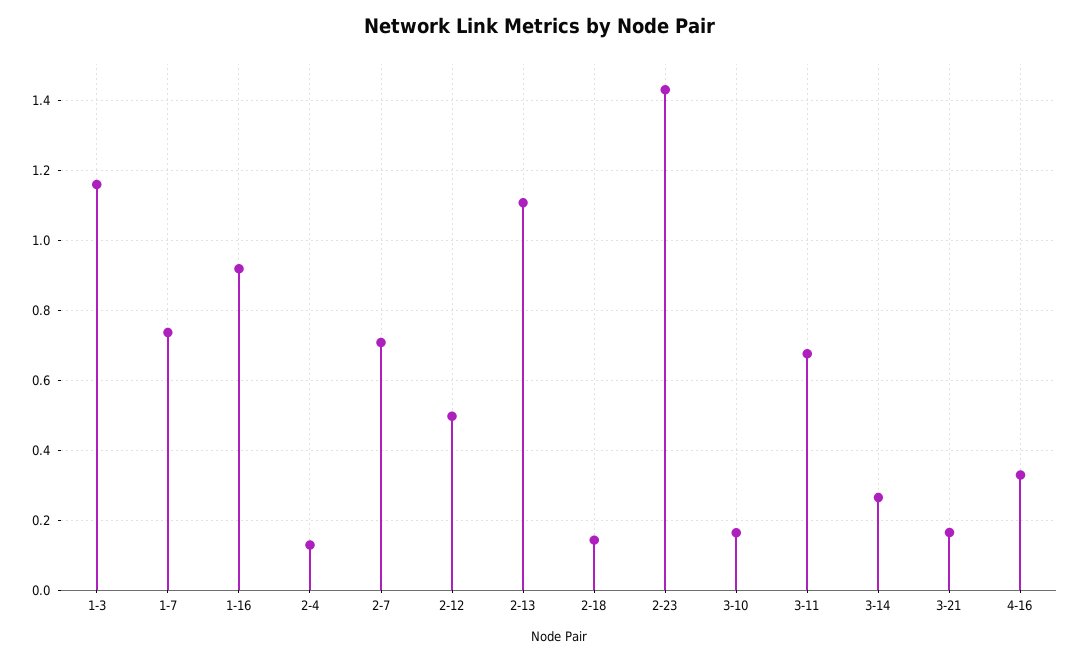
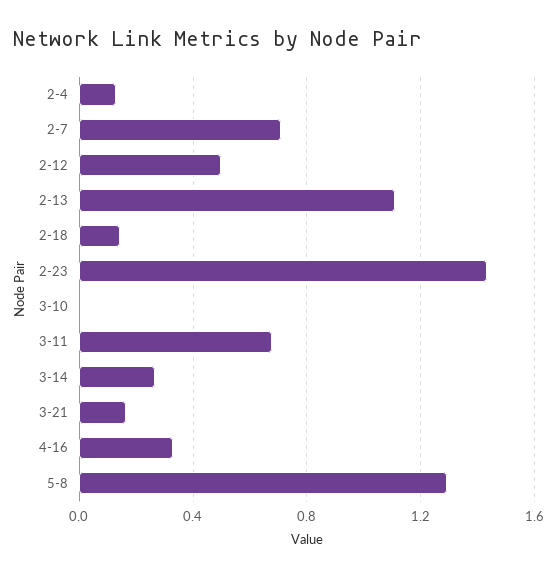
1-3: 1.16 -> none
1-7: 0.74 -> none
1-16: 0.92 -> none
3-10: 0.16 -> 0
5-8: none -> 1.3

